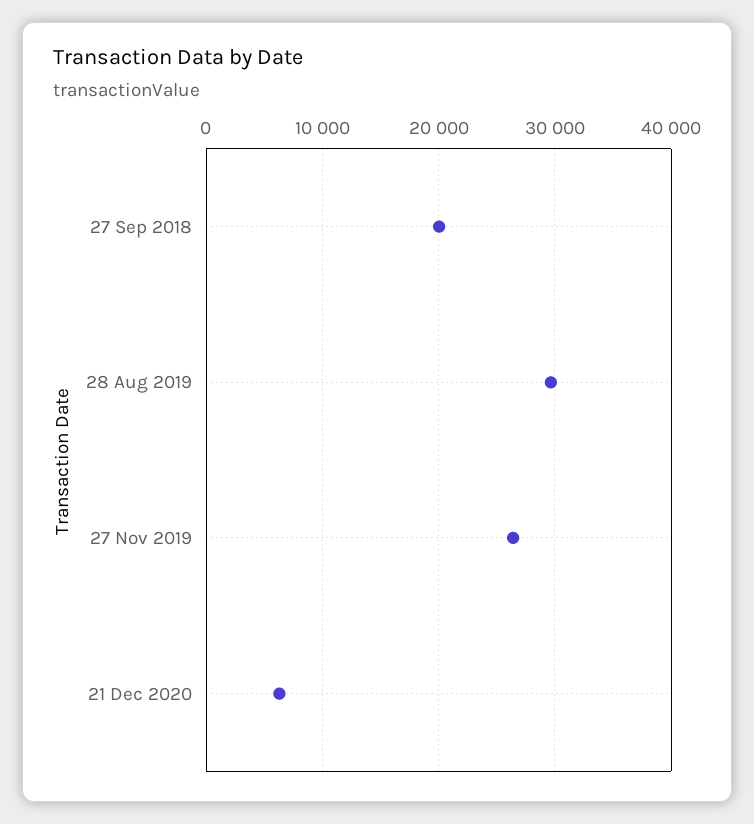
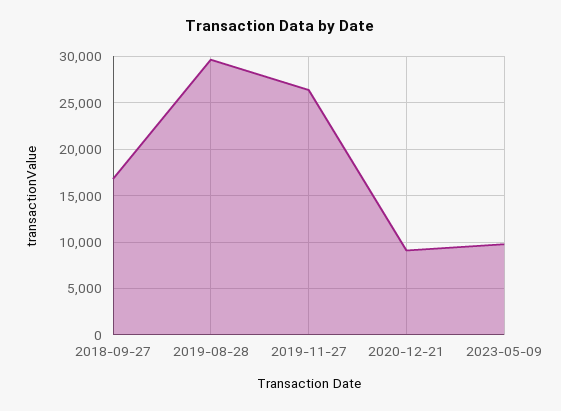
27 Sep 2018: 20000 -> 17000
21 Dec 2020: 6000 -> 9000
2023-05-09: none -> 10000

